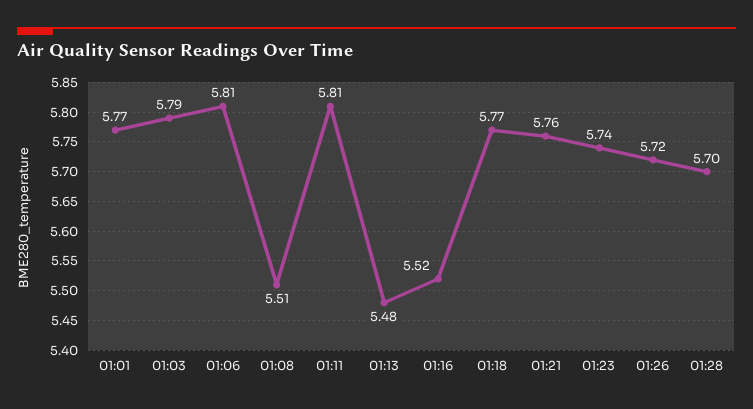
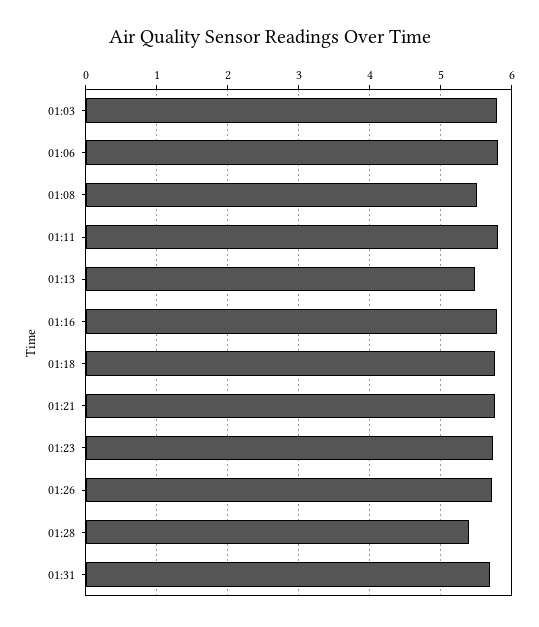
01:01: 5.77 -> none
01:16: 5.52 -> 5.8
01:28: 5.7 -> 5.4
01:31: none -> 5.7

